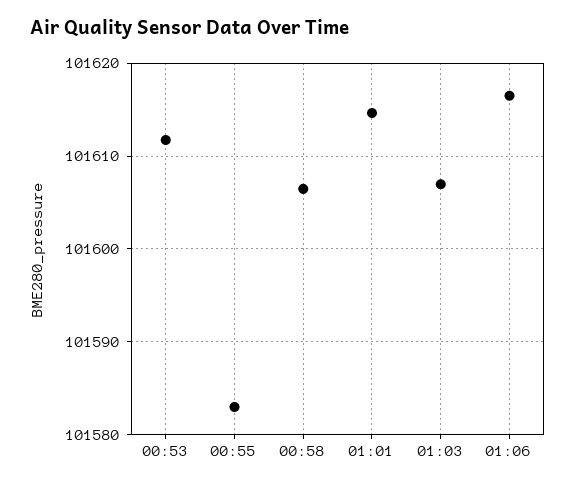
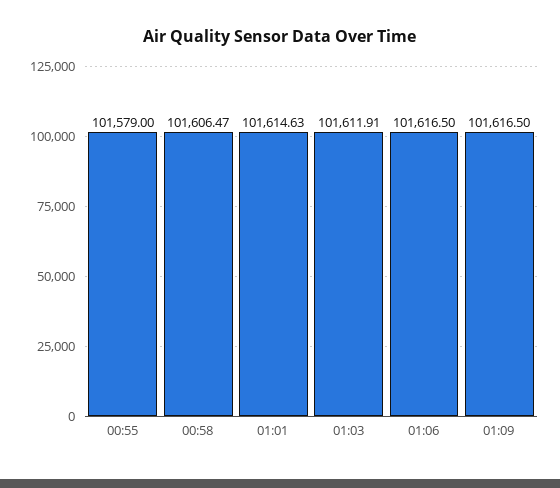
00:53: 101612 -> none
00:55: 101583 -> 101579
01:03: 101607 -> 101611.91
01:09: none -> 101616.5

